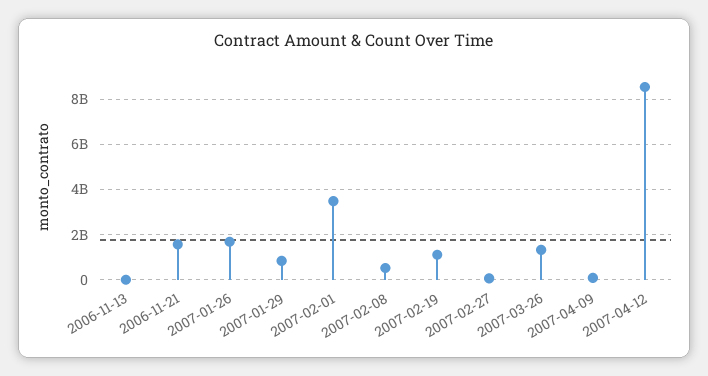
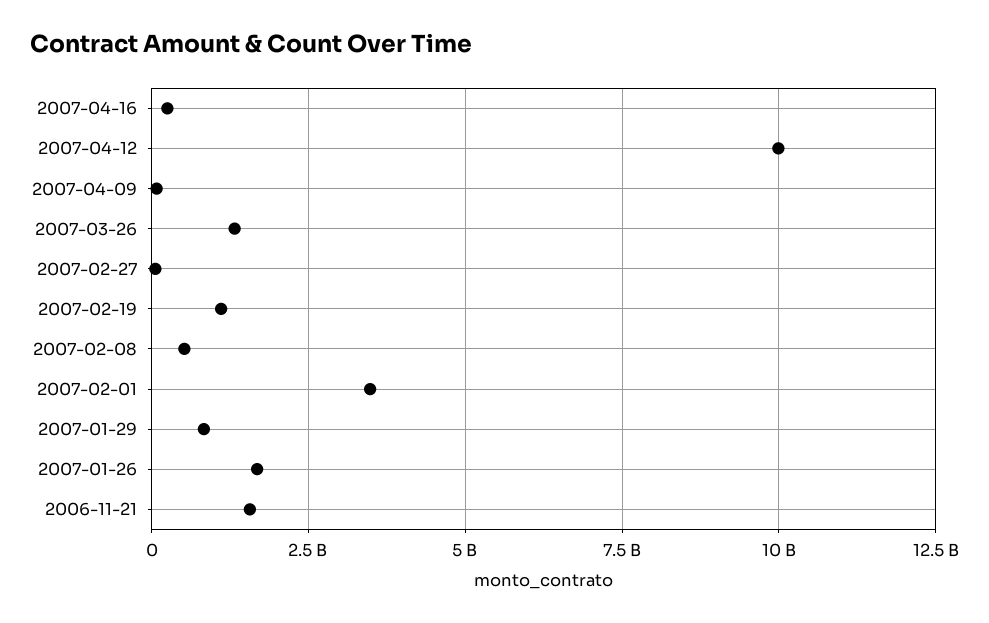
2006-11-13: 0 -> none
2007-04-12: 8500000000 -> 10000000000
2007-04-16: none -> 250000000

